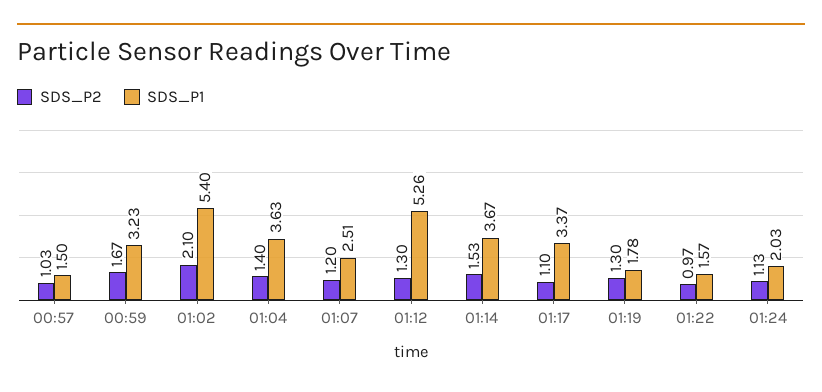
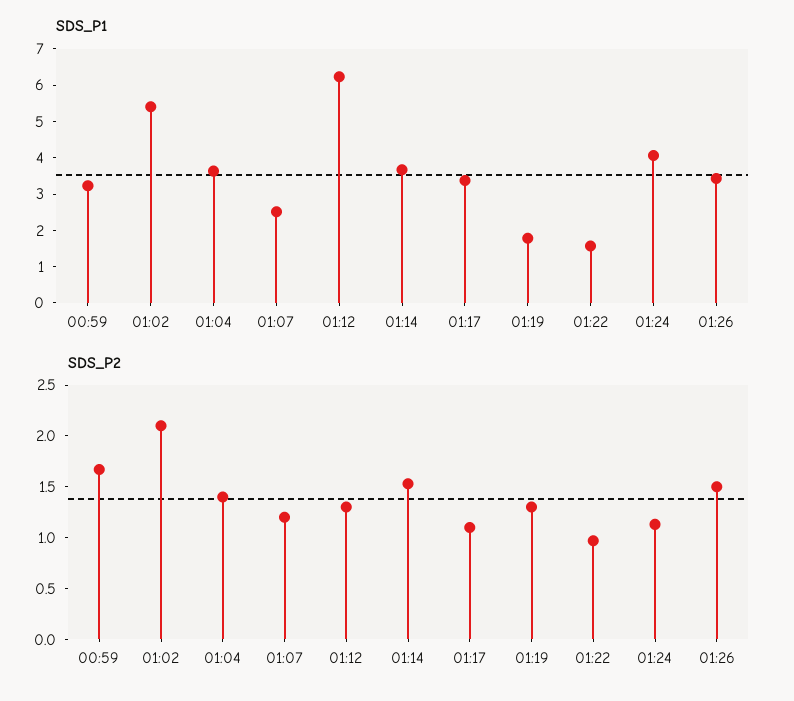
SDS_P2, 00:57: 1.03 -> none
SDS_P1, 00:57: 1.5 -> none
SDS_P1, 01:12: 5.26 -> 6.25
SDS_P1, 01:24: 2.03 -> 4
SDS_P1, 01:26: none -> 3.5
SDS_P2, 01:26: none -> 1.5

